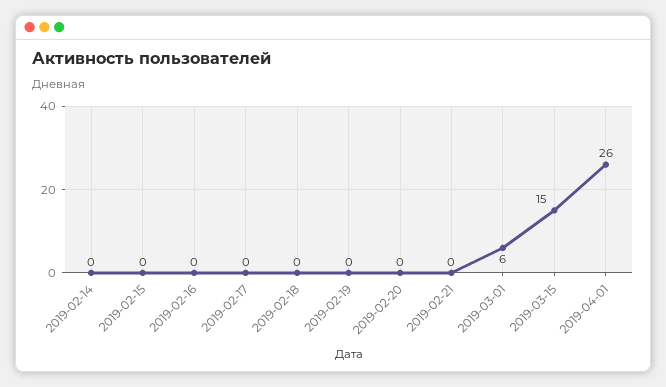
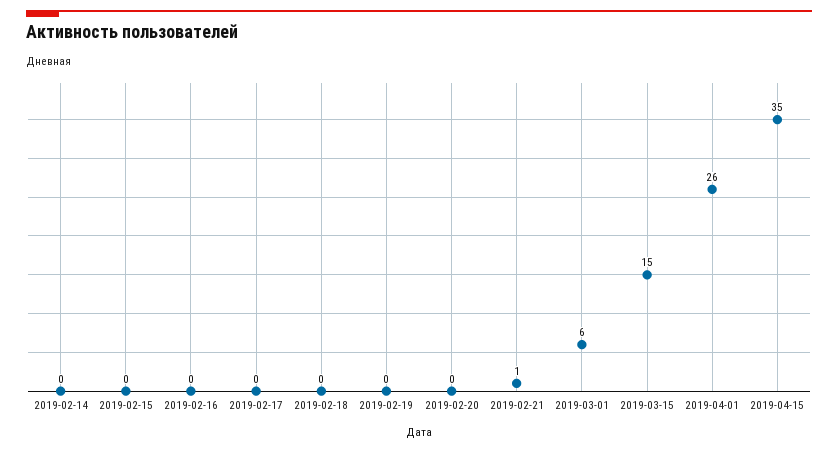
2019-02-21: 0 -> 1
2019-04-15: none -> 35

